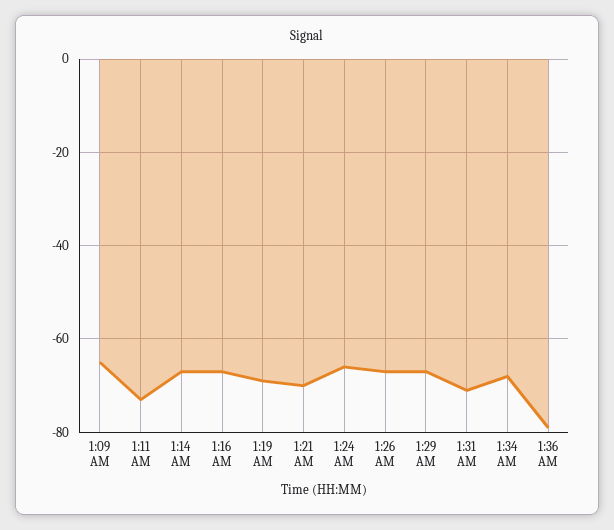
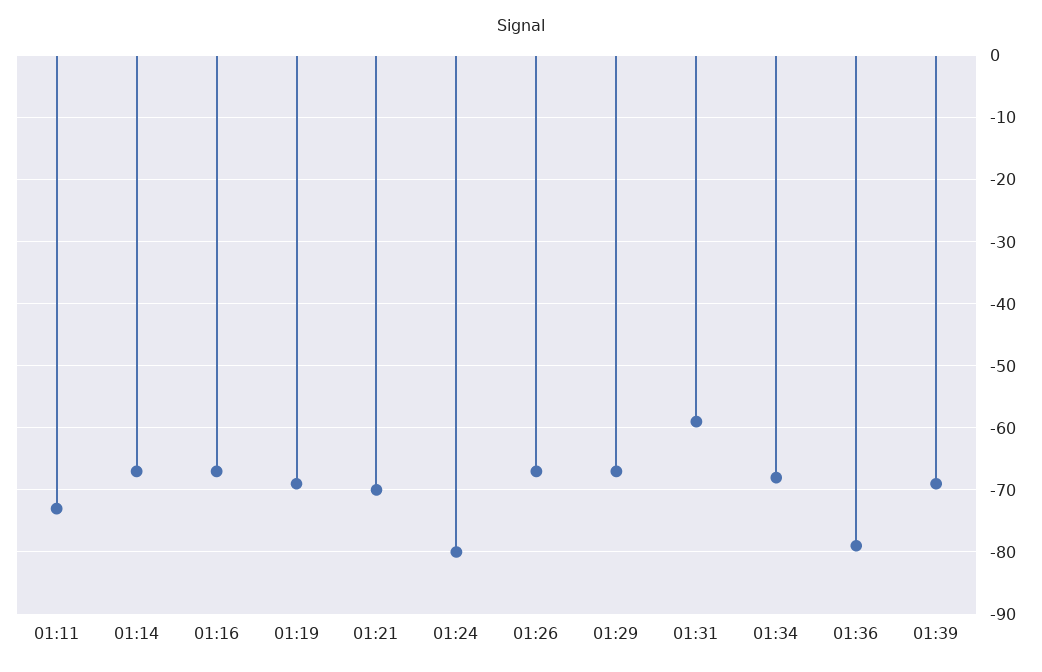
1:09 AM: -65 -> none
1:24 AM: -65 -> -80
1:31 AM: -70 -> -59
01:39: none -> -69

